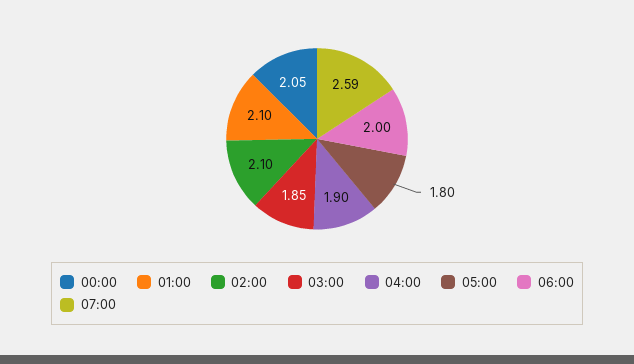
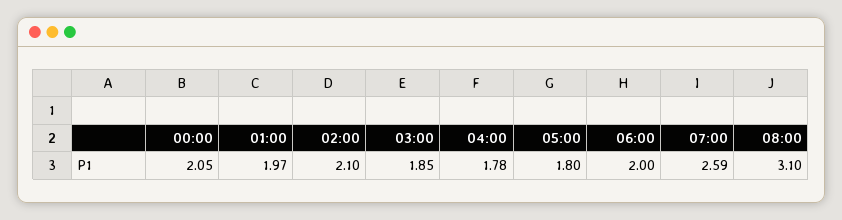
01:00: 2.1 -> 1.97
04:00: 1.9 -> 1.78
08:00: none -> 3.1

